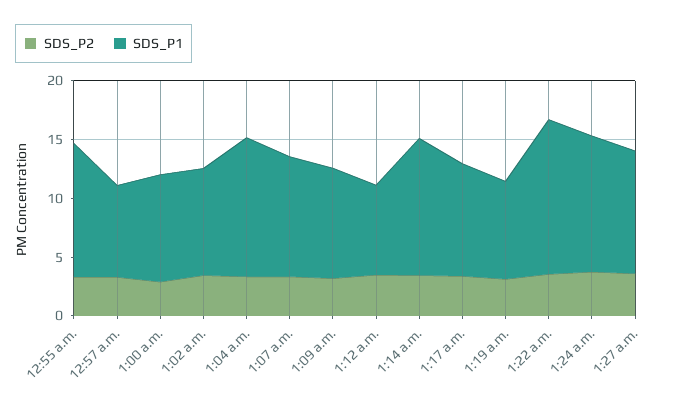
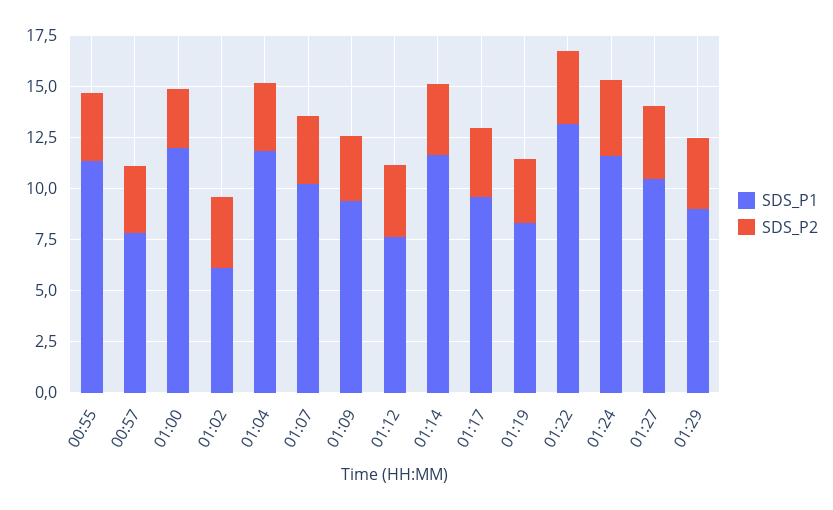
SDS_P1, 1:00 a.m.: 9 -> 12
SDS_P1, 1:02 a.m.: 9 -> 6
SDS_P1, 01:29: none -> 9
SDS_P2, 01:29: none -> 3.5

